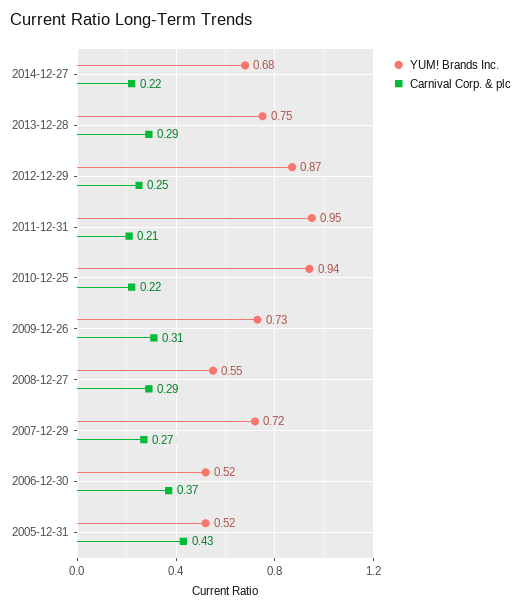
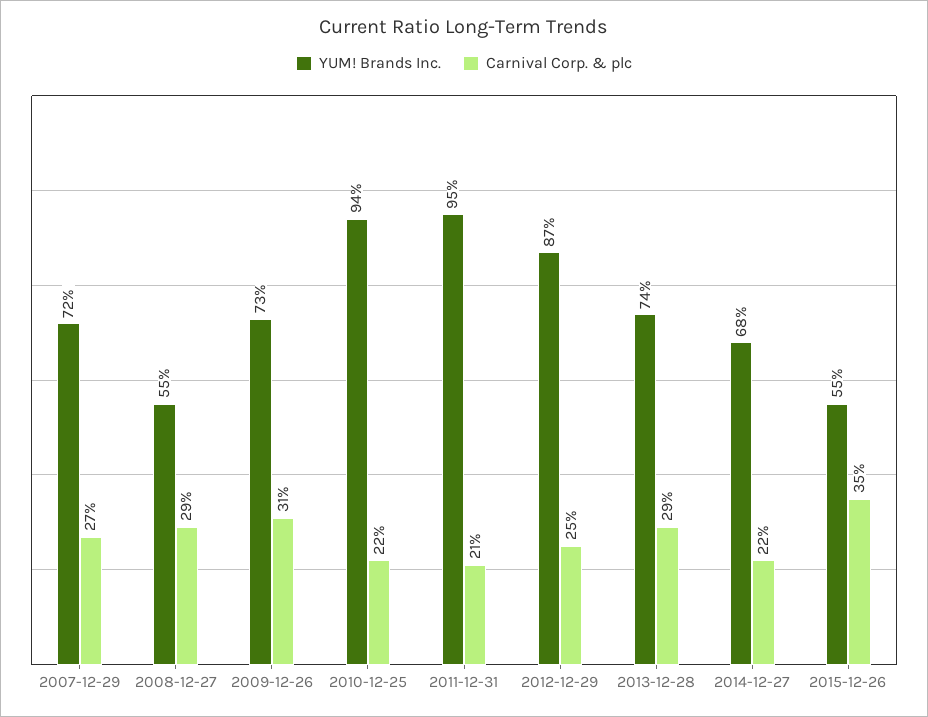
YUM! Brands Inc., 2013-12-28: 0.75 -> 0.74
YUM! Brands Inc., 2006-12-30: 0.52 -> none
Carnival Corp. & plc, 2006-12-30: 0.37 -> none
YUM! Brands Inc., 2005-12-31: 0.52 -> none
Carnival Corp. & plc, 2005-12-31: 0.43 -> none
YUM! Brands Inc., 2015-12-26: none -> 0.55
Carnival Corp. & plc, 2015-12-26: none -> 0.35

